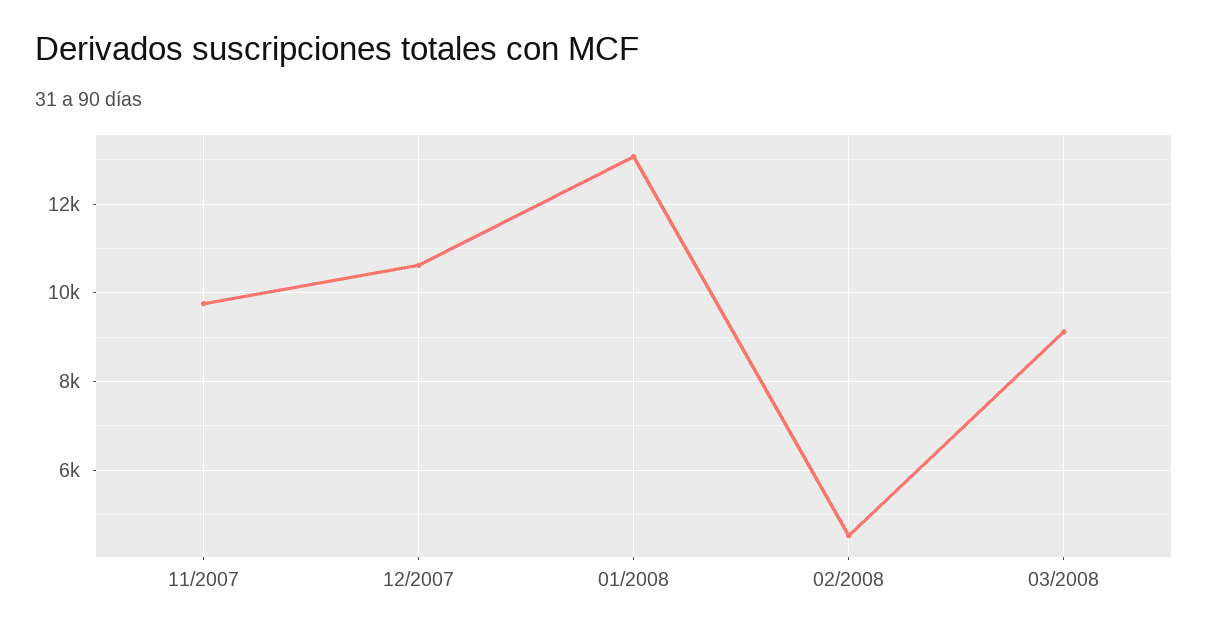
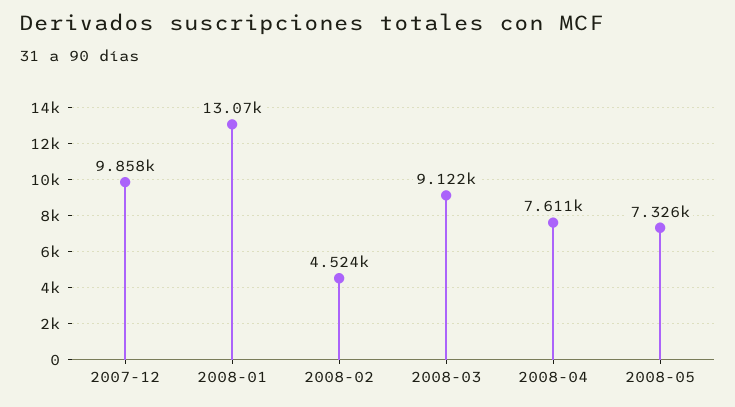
11/2007: 9800 -> none
12/2007: 10600 -> 9858
2008-04: none -> 7611
2008-05: none -> 7326

